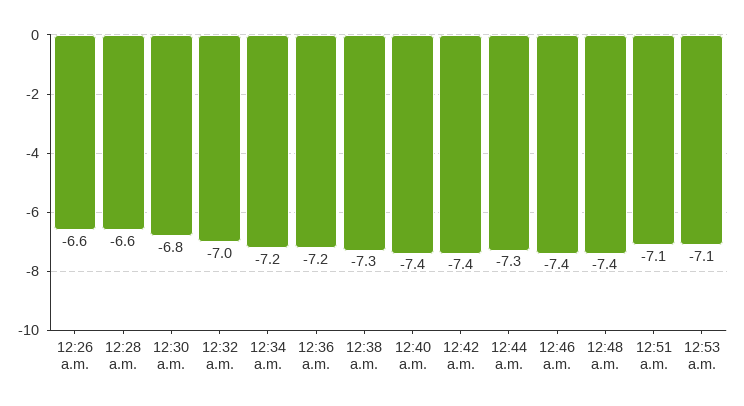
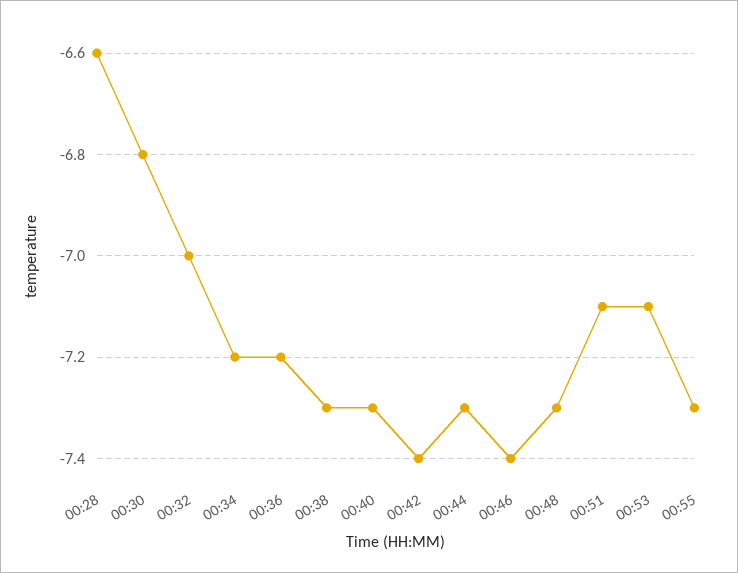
12:26 a.m.: -6.6 -> none
12:40 a.m.: -7.4 -> -7.3
12:48 a.m.: -7.4 -> -7.3
00:55: none -> -7.3

